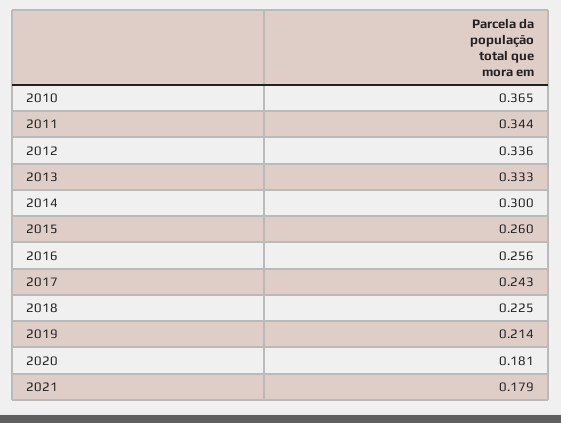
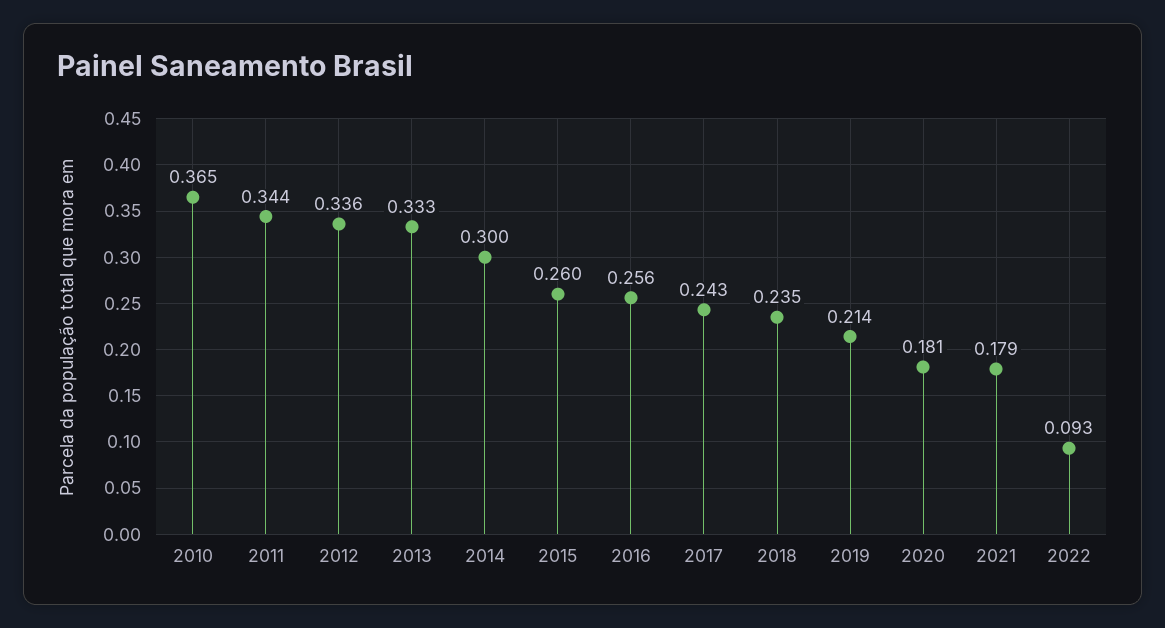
2018: 0.225 -> 0.235
2022: none -> 0.093

